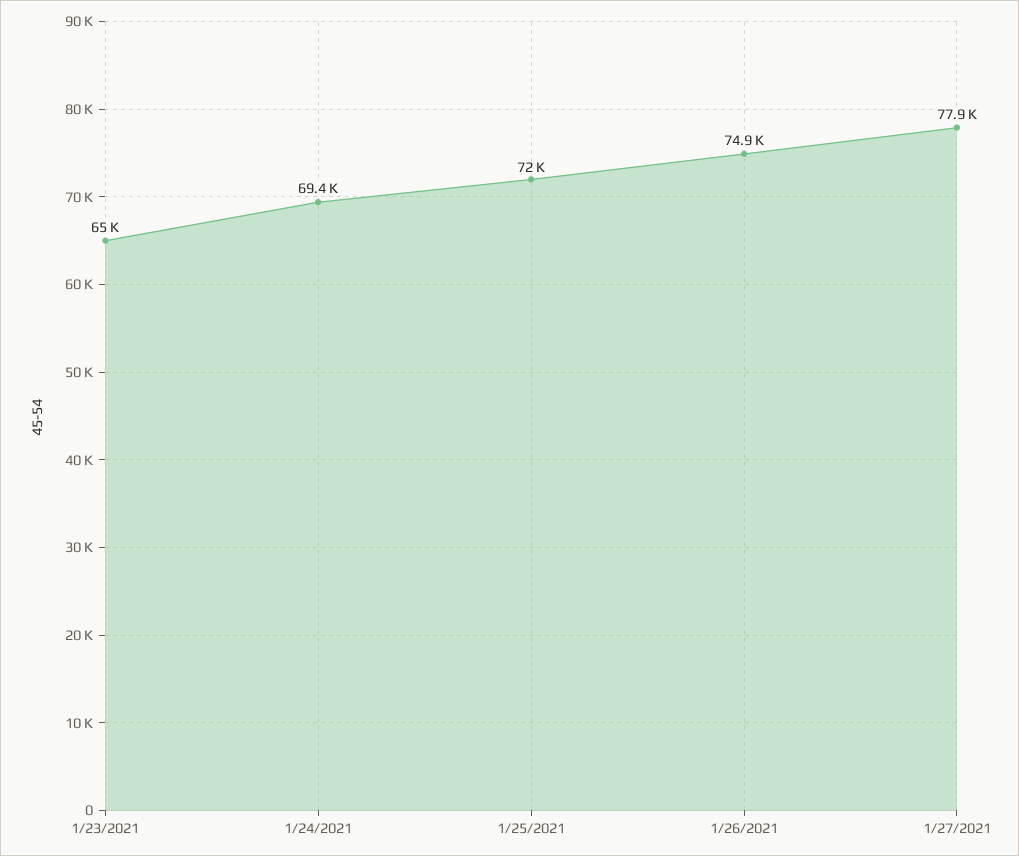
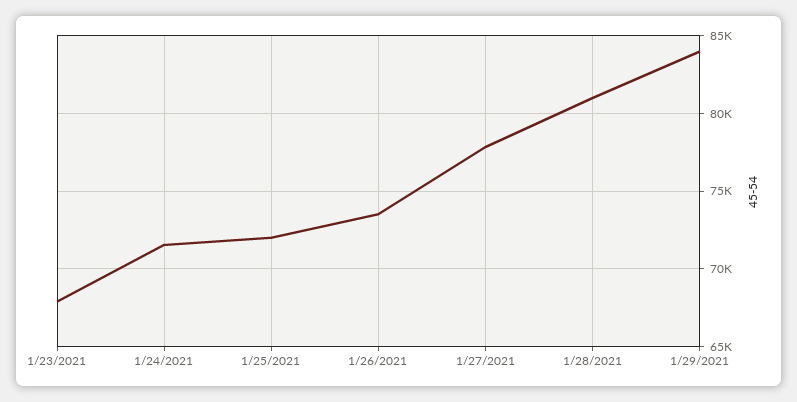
1/23/2021: 65000 -> 68000
1/24/2021: 69400 -> 71500
1/26/2021: 74900 -> 73500
1/28/2021: none -> 81000
1/29/2021: none -> 84000

